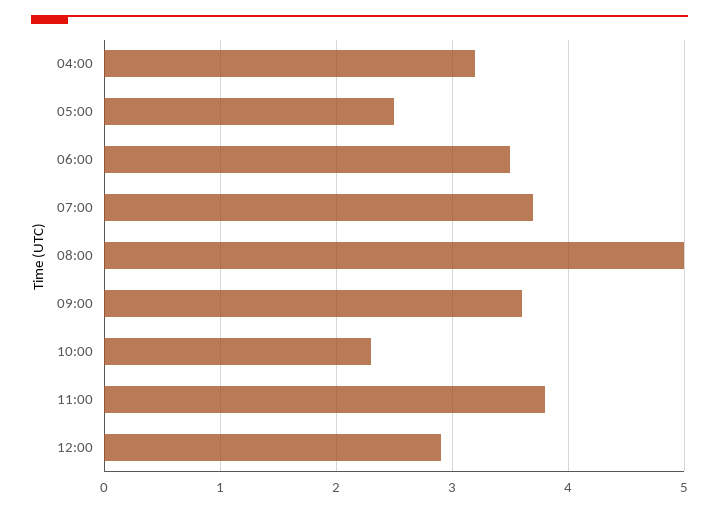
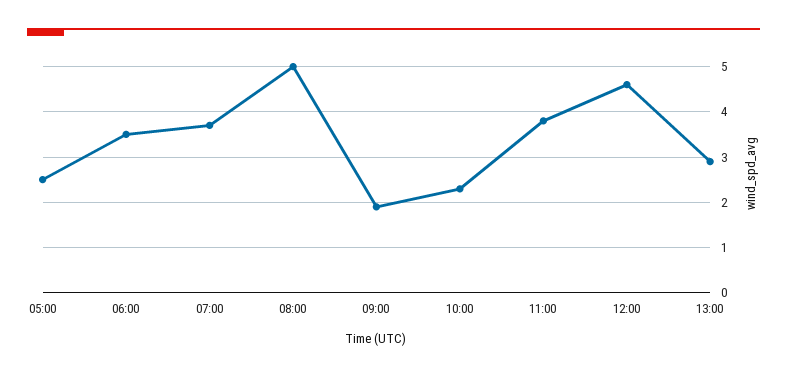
04:00: 3.2 -> none
09:00: 3.6 -> 2
12:00: 2.9 -> 4.5
13:00: none -> 3

